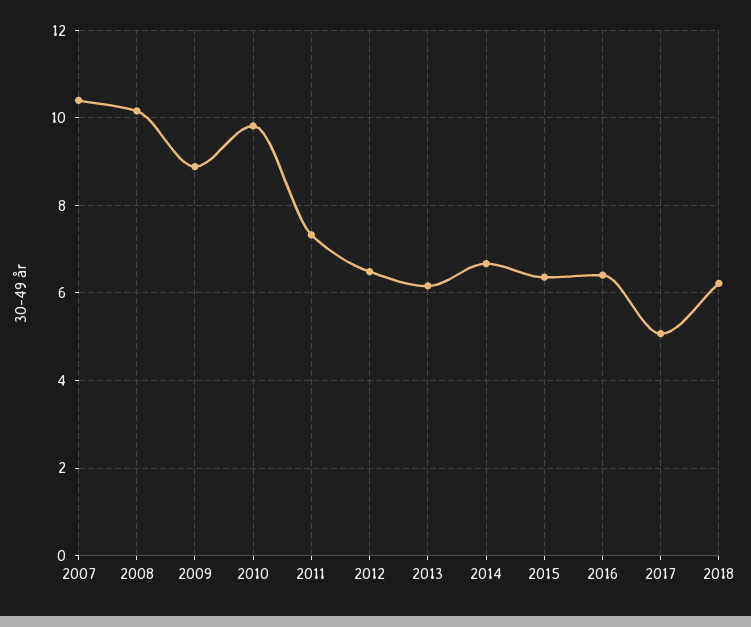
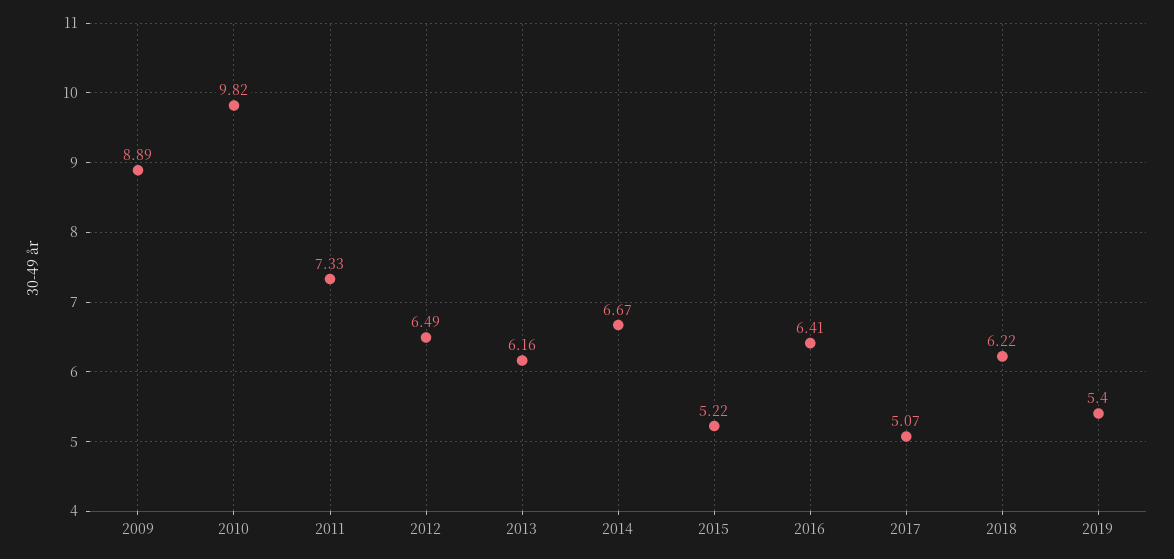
2007: 10.4 -> none
2008: 10.2 -> none
2015: 6.4 -> 5.22
2019: none -> 5.4

